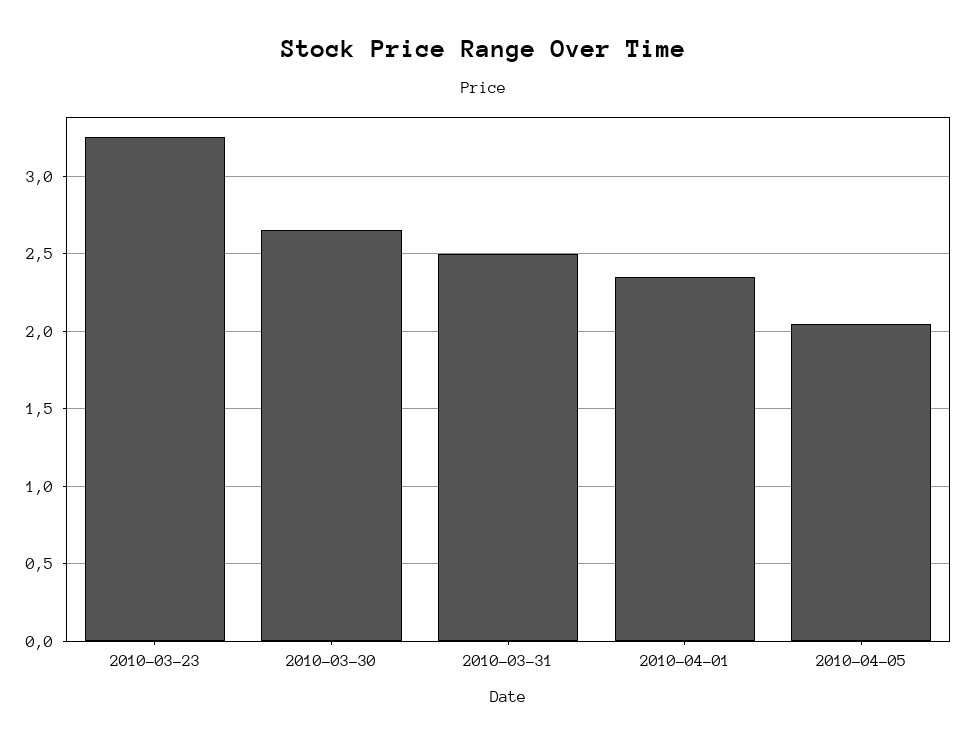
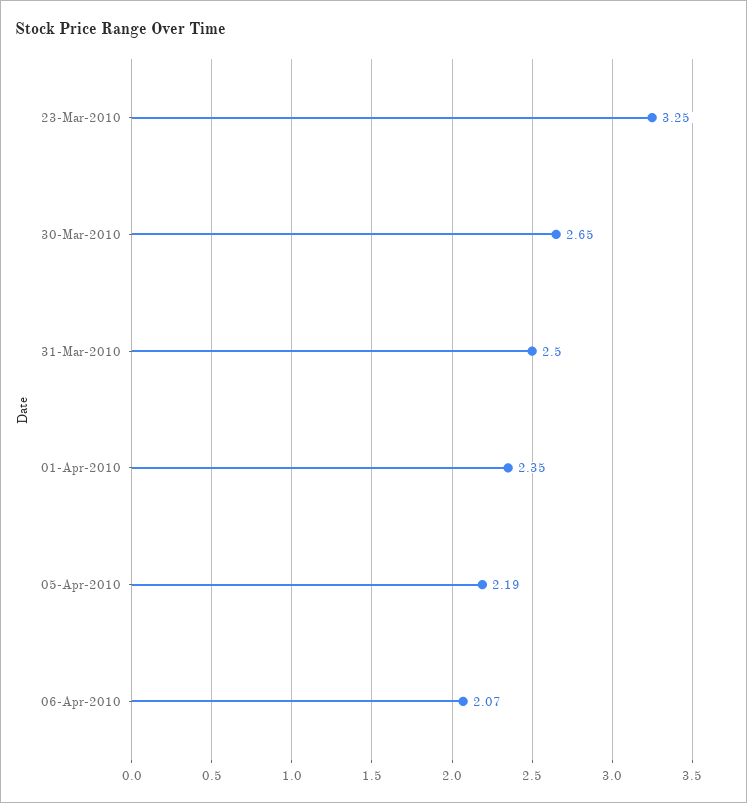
2010-04-05: 2.05 -> 2.19
06-Apr-2010: none -> 2.07

